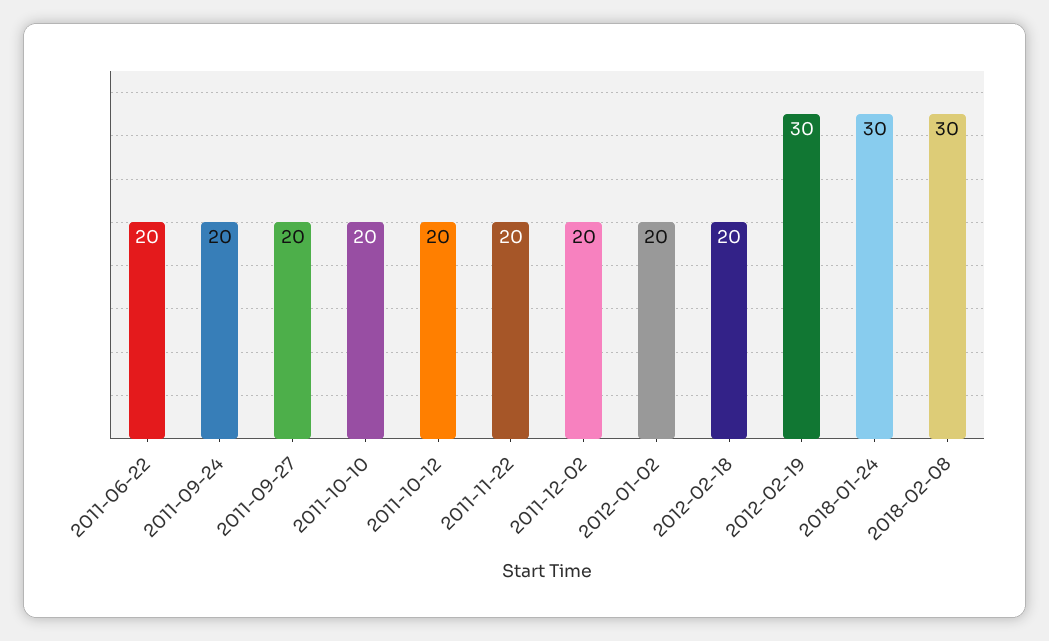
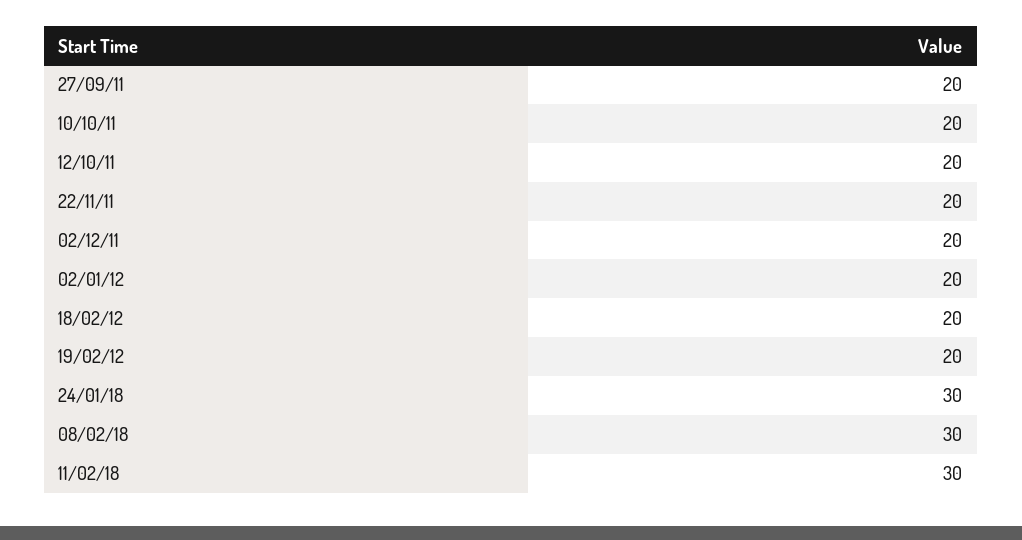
2011-06-22: 20 -> none
2011-09-24: 20 -> none
2012-02-19: 30 -> 20
11/02/18: none -> 30

